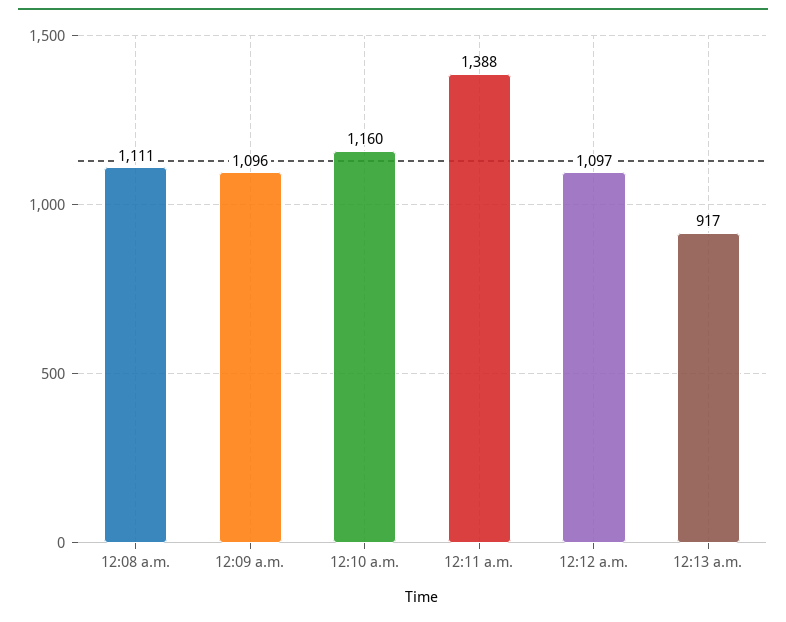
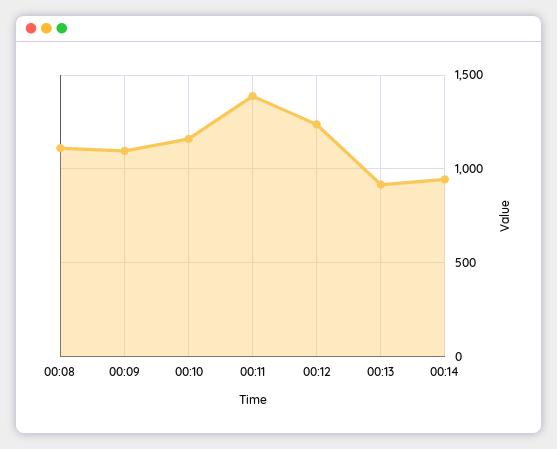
12:12 a.m.: 1097 -> 1250
00:14: none -> 950

